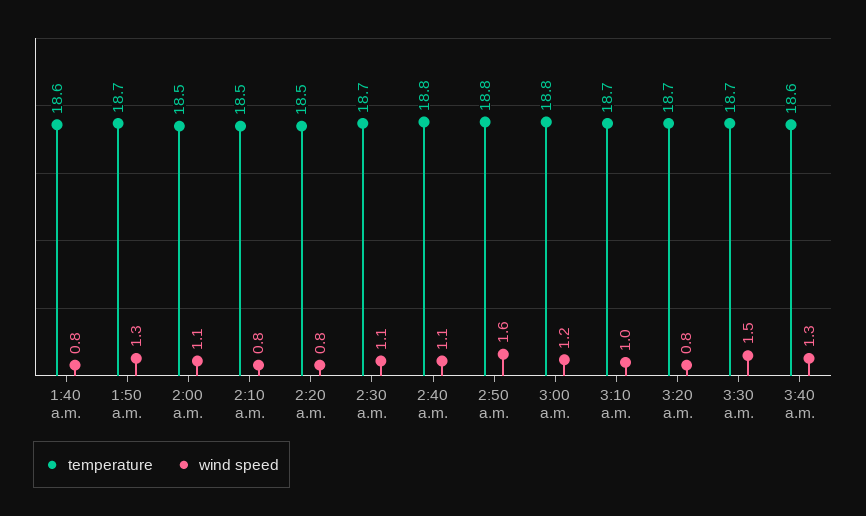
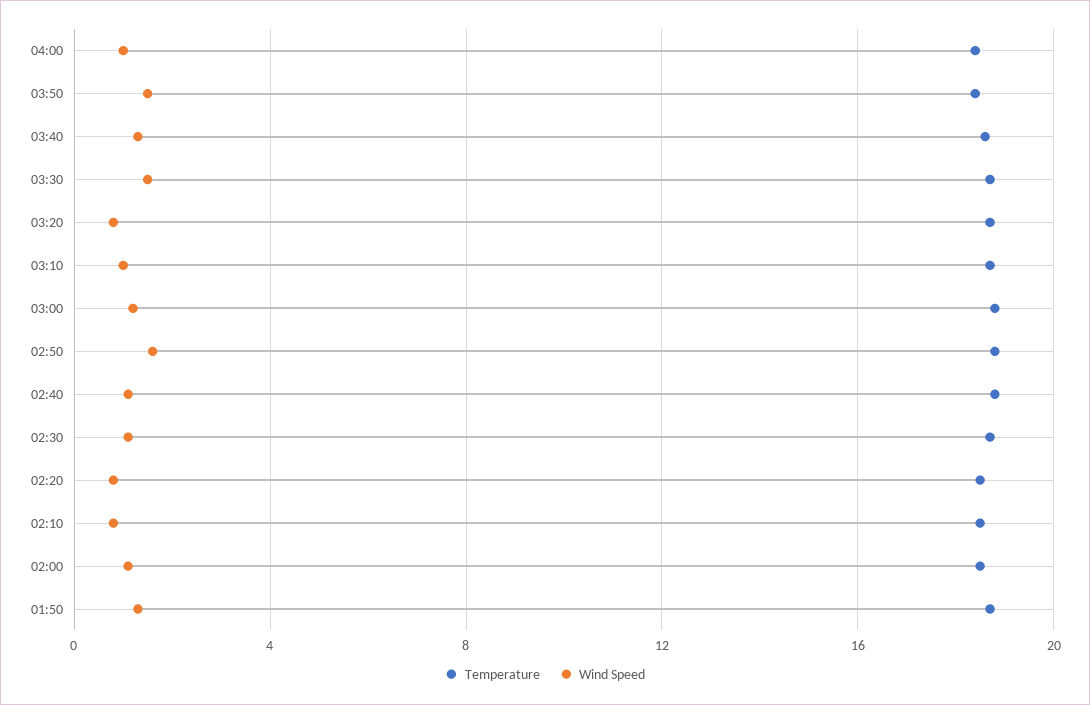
temperature, 1:40 a.m.: 18.6 -> none
wind speed, 1:40 a.m.: 0.8 -> none
temperature, 04:00: none -> 18.5
wind speed, 04:00: none -> 1
temperature, 03:50: none -> 18.5
wind speed, 03:50: none -> 1.5

